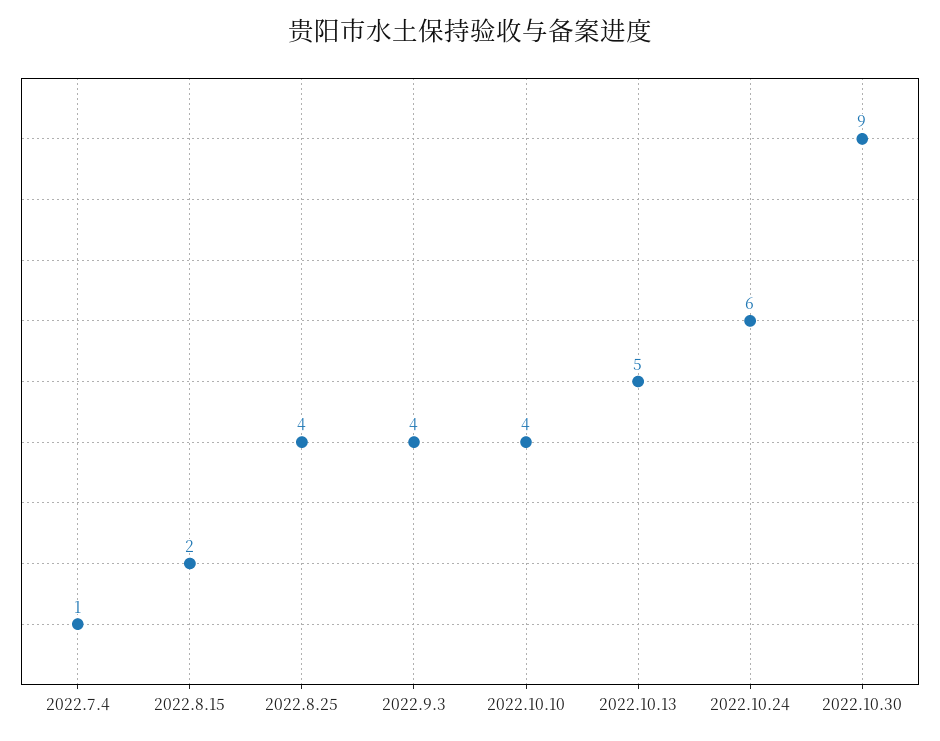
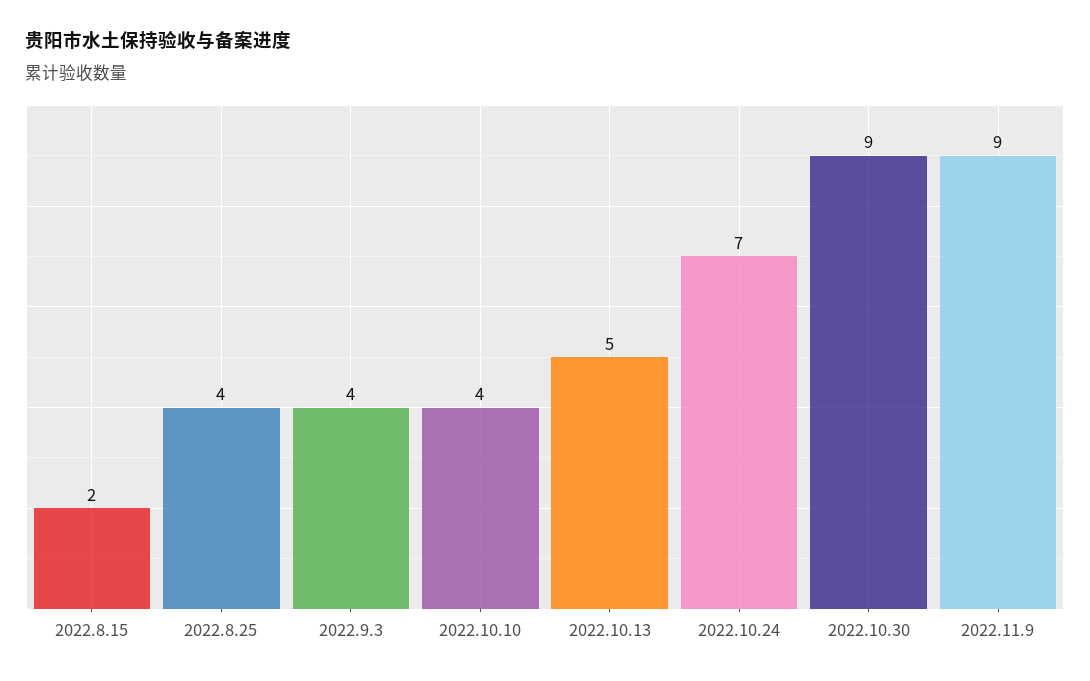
2022.7.4: 1 -> none
2022.10.24: 6 -> 7
2022.11.9: none -> 9

